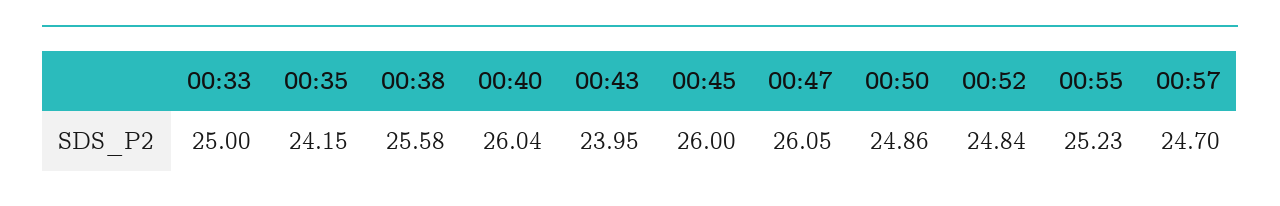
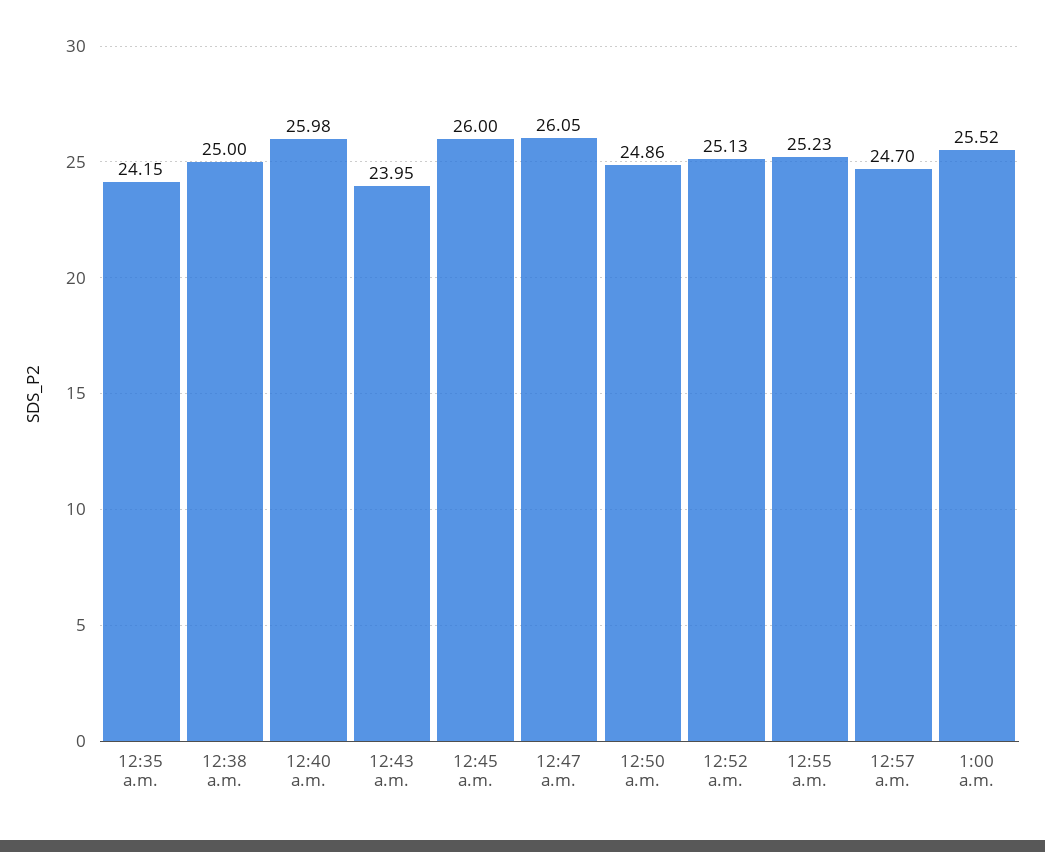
00:33: 25 -> none
00:38: 25.58 -> 25
00:40: 26.04 -> 25.98
00:52: 24.84 -> 25.13
1:00 a.m.: none -> 25.52

